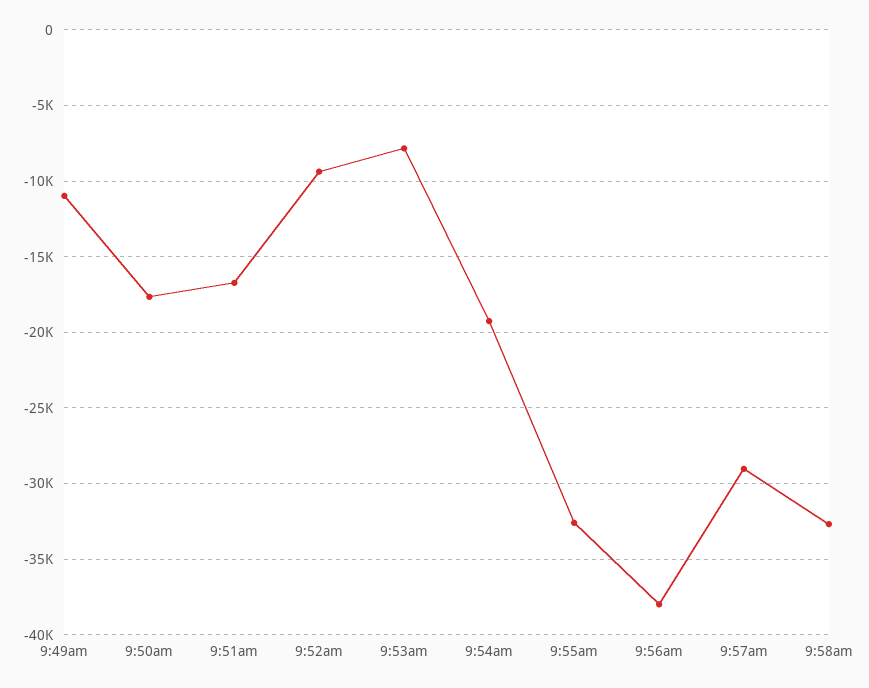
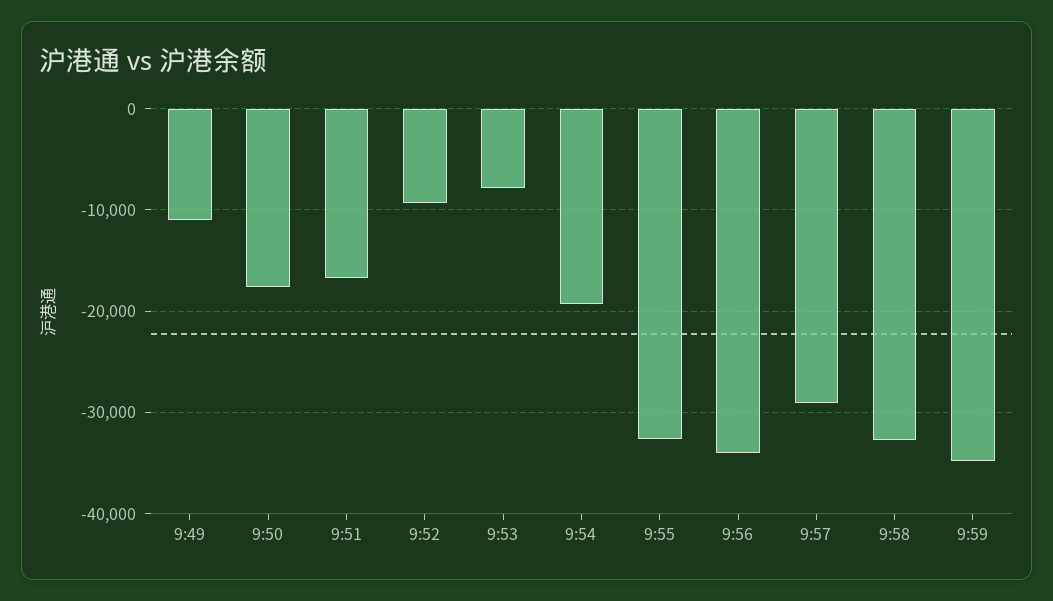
9:56am: -38000 -> -34000
9:59: none -> -35000

